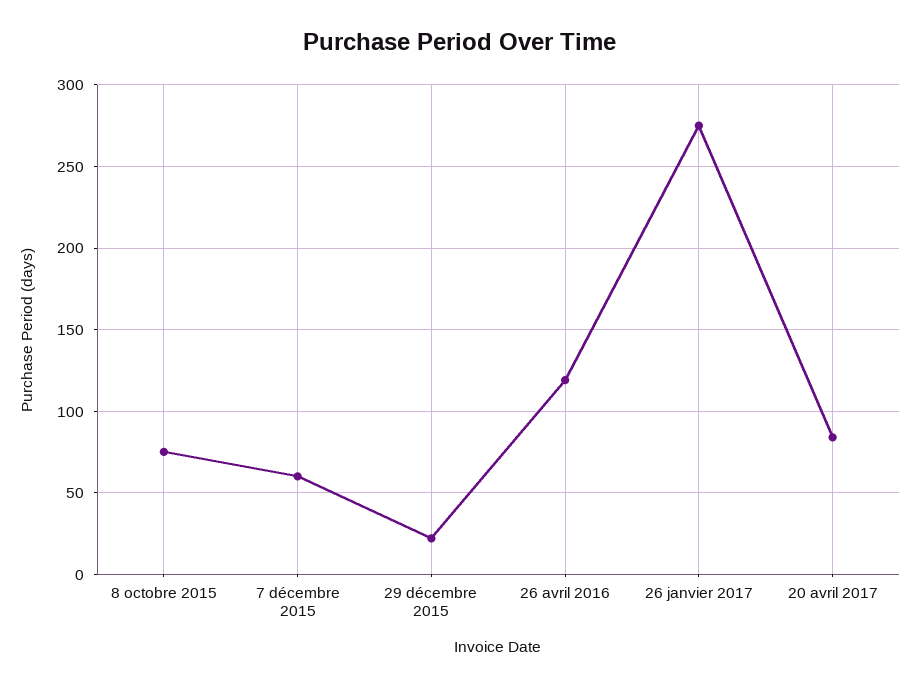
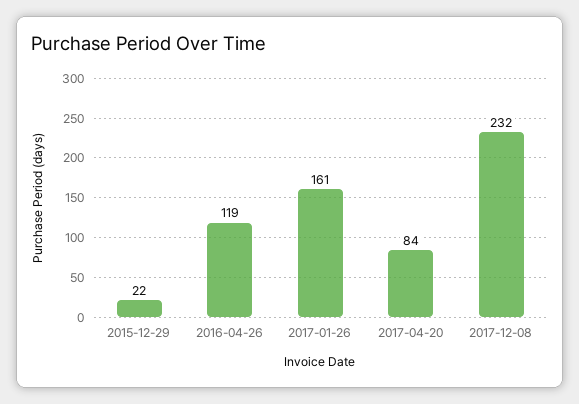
8 octobre 2015: 75 -> none
7 décembre 2015: 60 -> none
26 janvier 2017: 275 -> 161
2017-12-08: none -> 232

